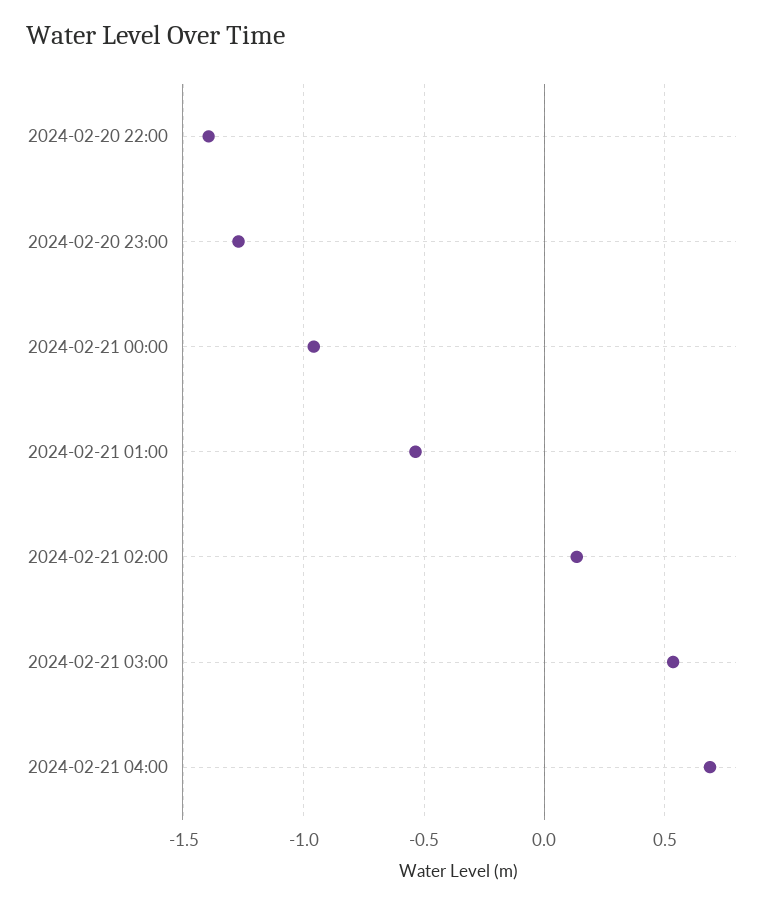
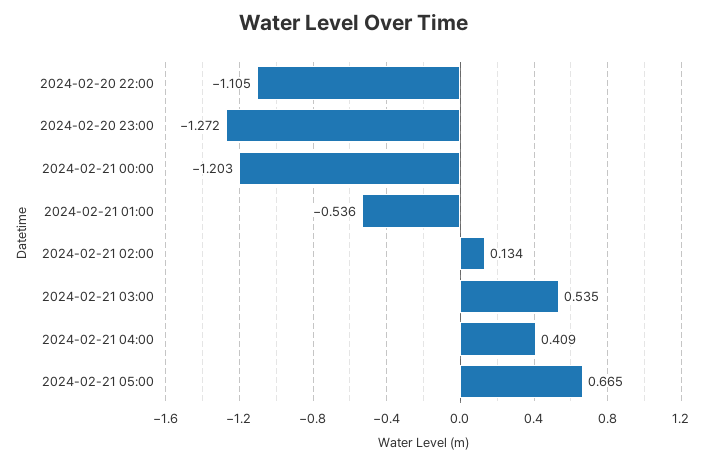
2024-02-20 22:00: -1.4 -> -1.105
2024-02-21 00:00: -0.95 -> -1.203
2024-02-21 04:00: 0.7 -> 0.409
2024-02-21 05:00: none -> 0.665

